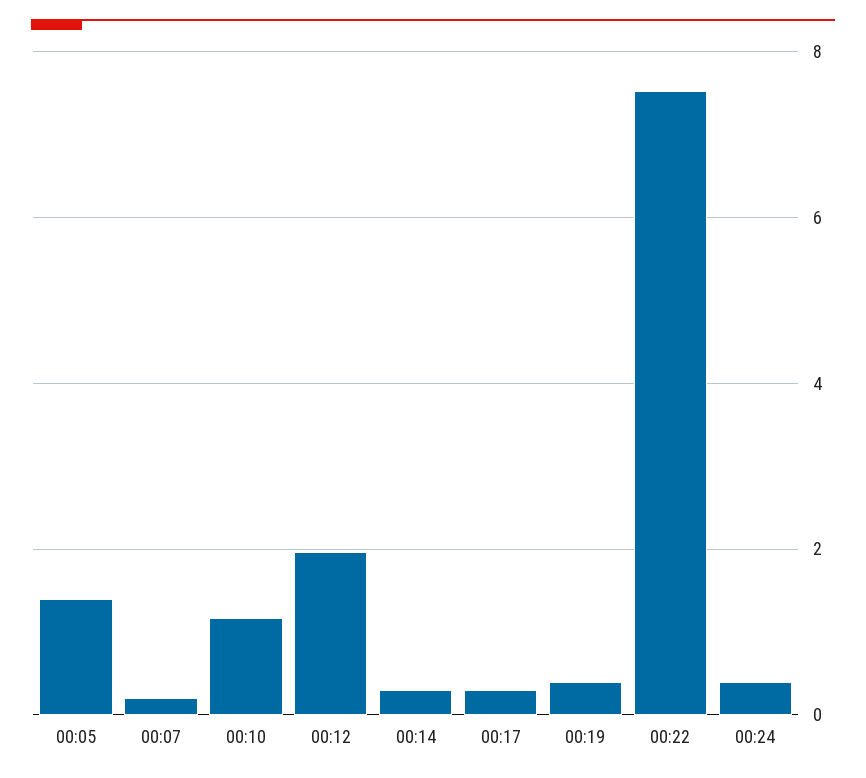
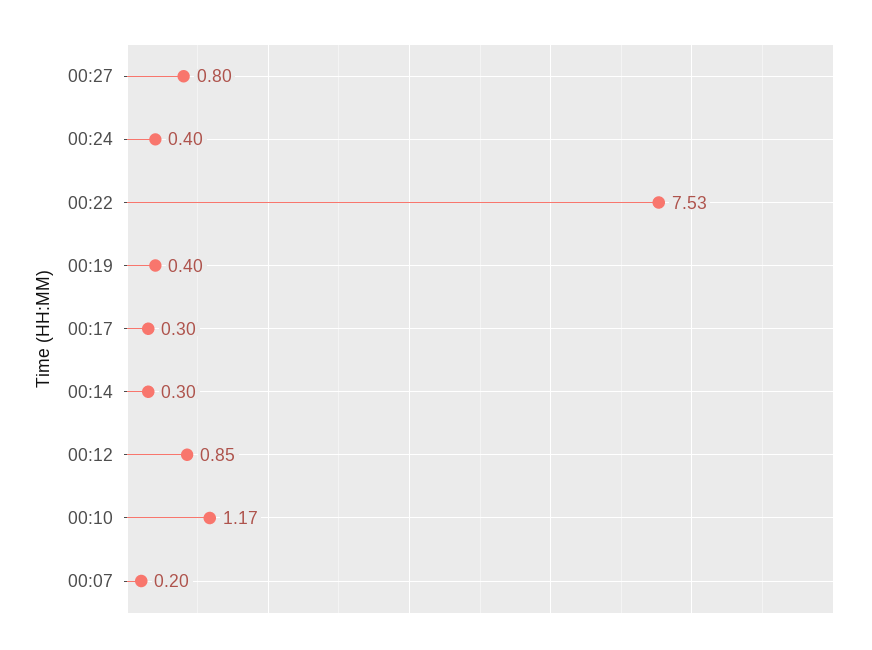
00:05: 1.4 -> none
00:12: 2 -> 0.85
00:27: none -> 0.8

